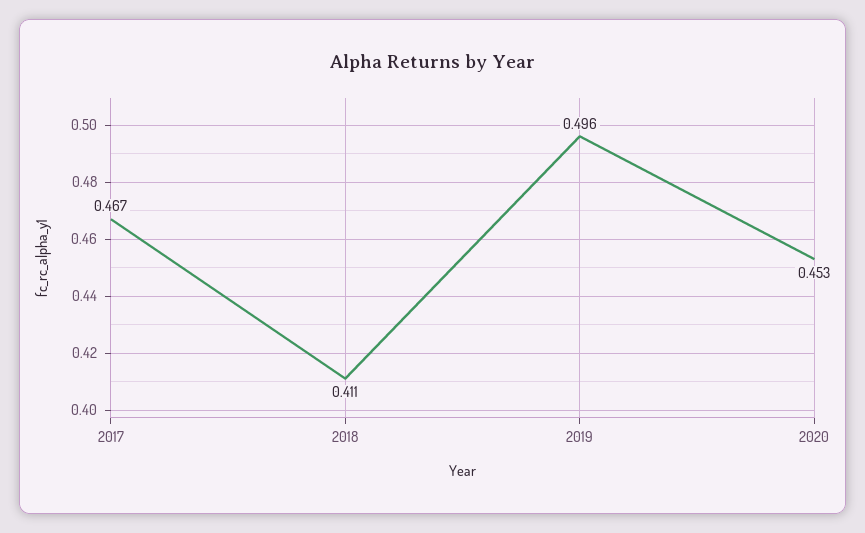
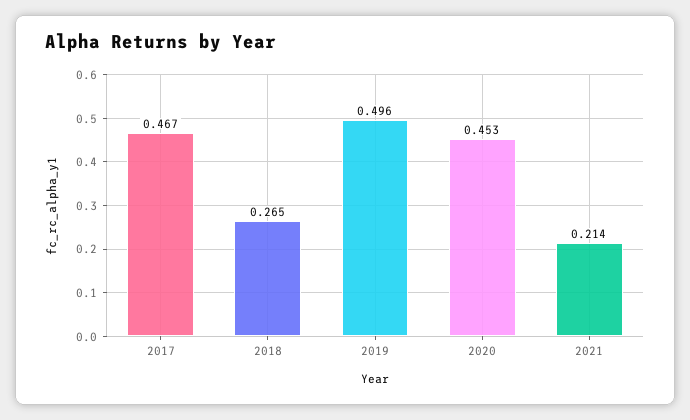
2018: 0.411 -> 0.265
2021: none -> 0.214

